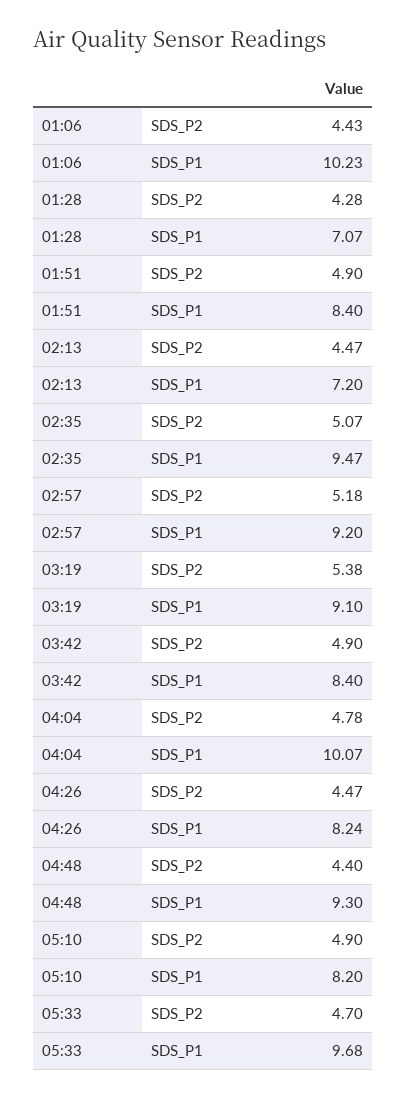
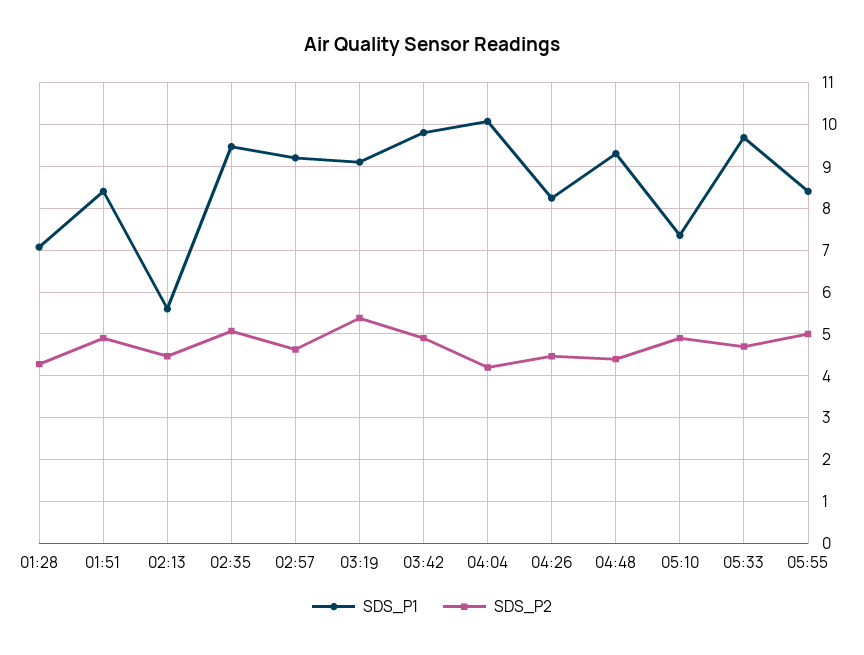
SDS_P2, 01:06: 4.43 -> none
SDS_P1, 01:06: 10.23 -> none
SDS_P1, 02:13: 7.2 -> 5.6
SDS_P2, 02:57: 5.18 -> 4.6
SDS_P1, 03:42: 8.4 -> 9.8
SDS_P2, 04:04: 4.78 -> 4.2
SDS_P1, 05:10: 8.2 -> 7.4
SDS_P1, 05:55: none -> 8.4
SDS_P2, 05:55: none -> 5

